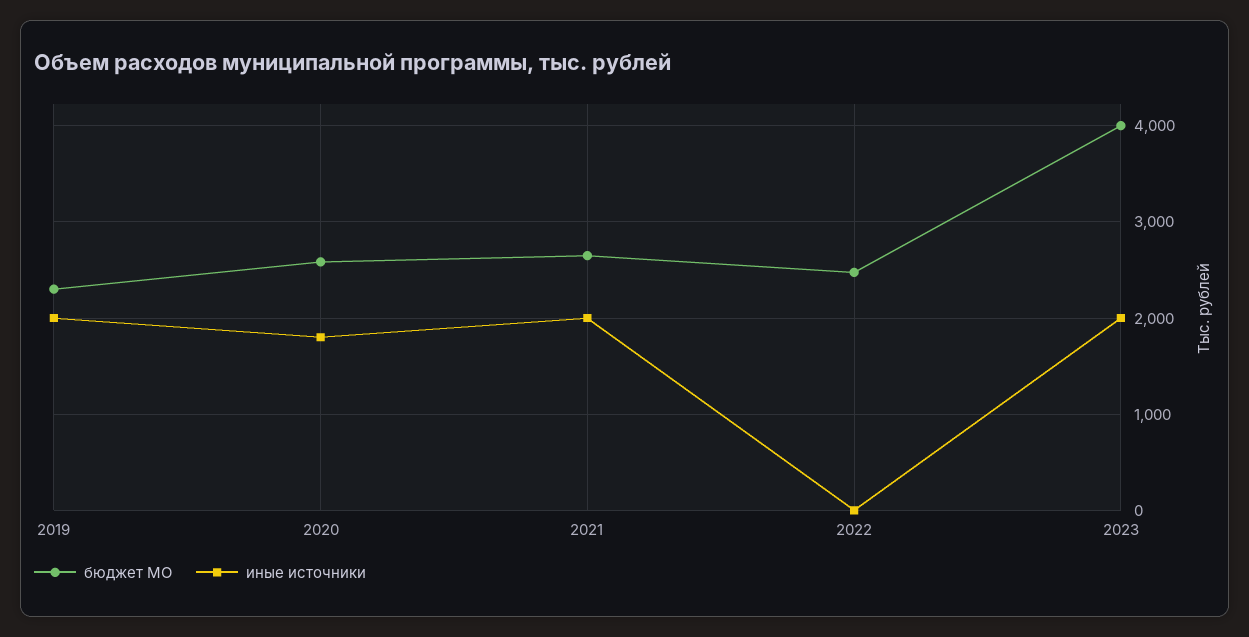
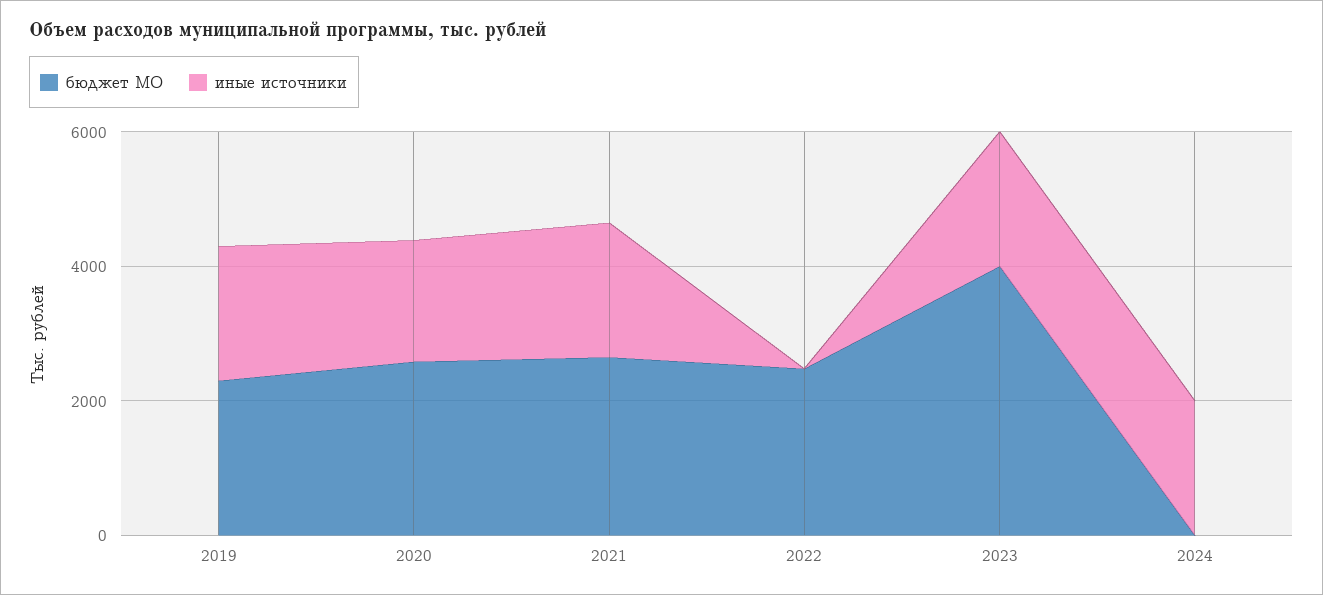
бюджет МО, 2024: none -> 0
иные источники, 2024: none -> 2000

